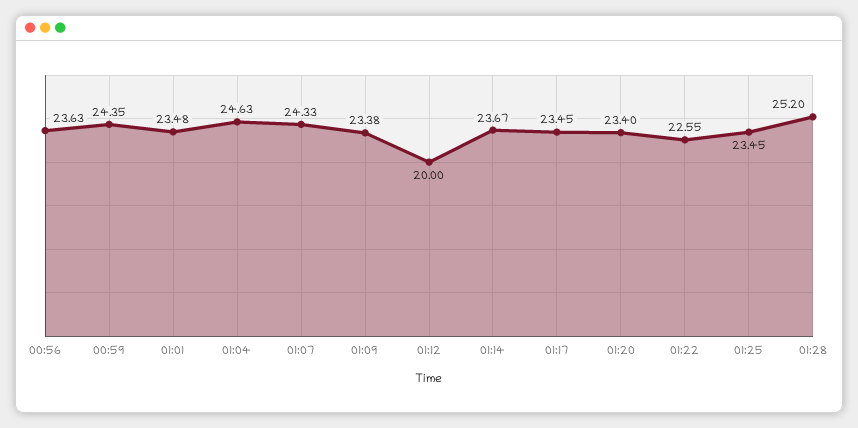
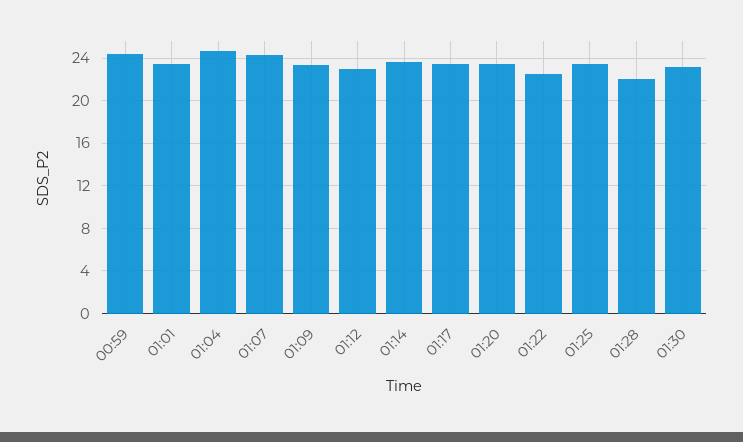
00:56: 23.63 -> none
01:12: 20 -> 23
01:28: 25.2 -> 22
01:30: none -> 23

